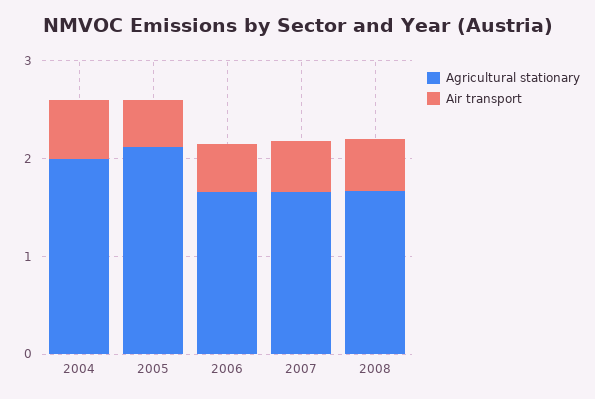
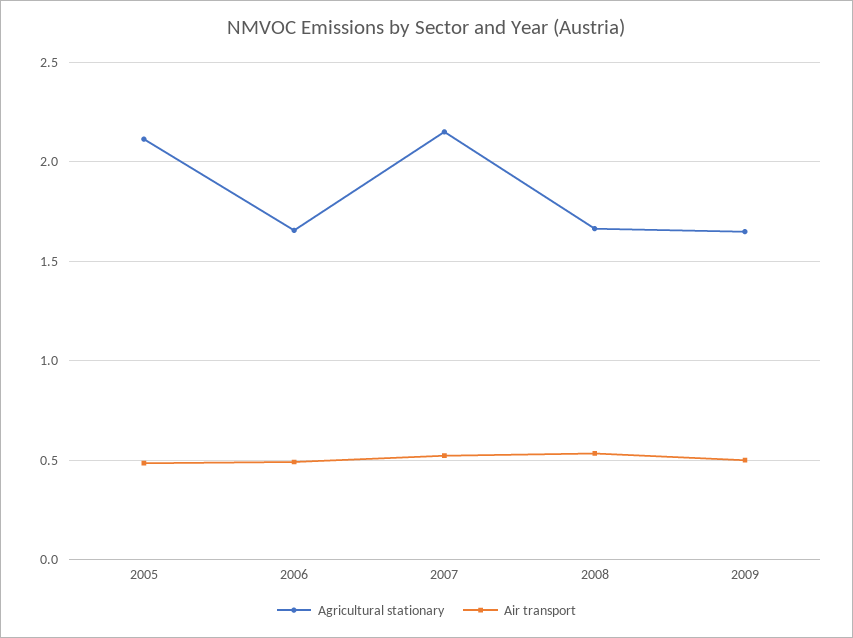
Agricultural stationary, 2004: 2 -> none
Air transport, 2004: 0.6 -> none
Agricultural stationary, 2007: 1.6 -> 2.15
Agricultural stationary, 2009: none -> 1.65
Air transport, 2009: none -> 0.5

